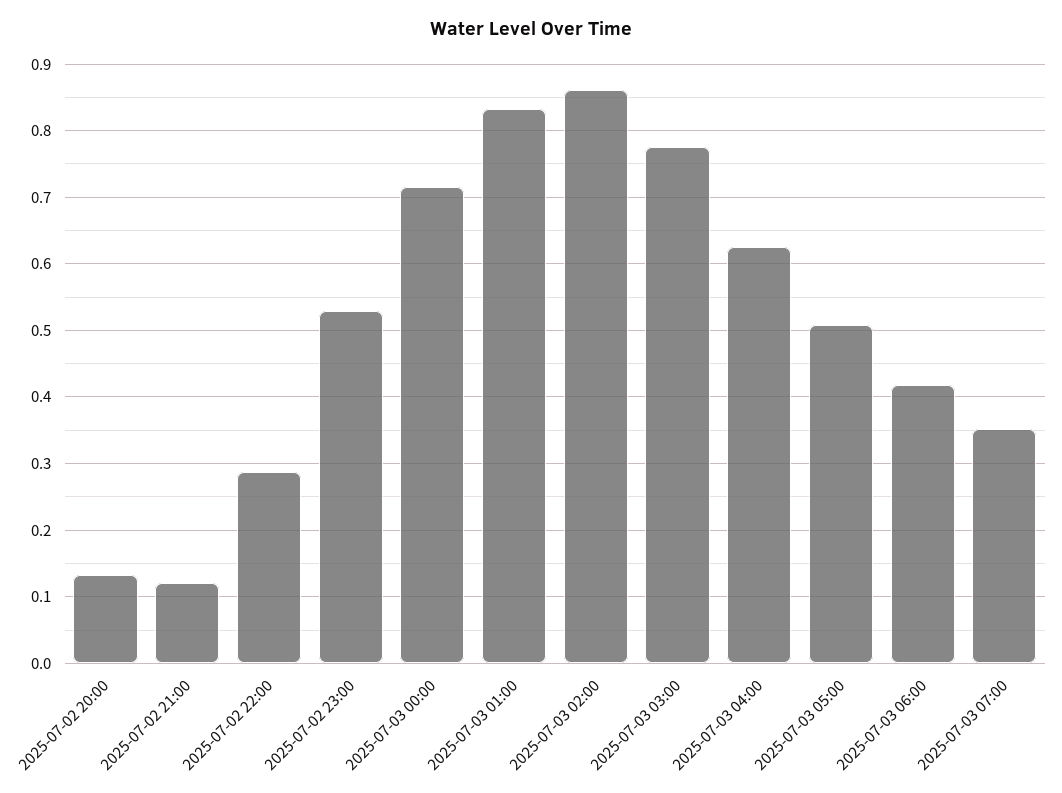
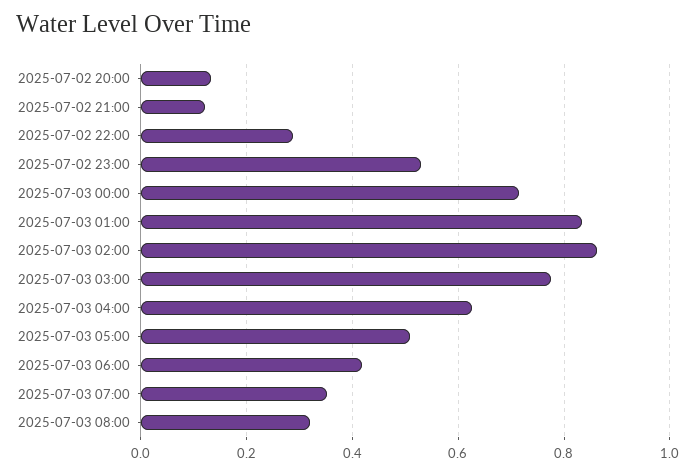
2025-07-03 08:00: none -> 0.32

